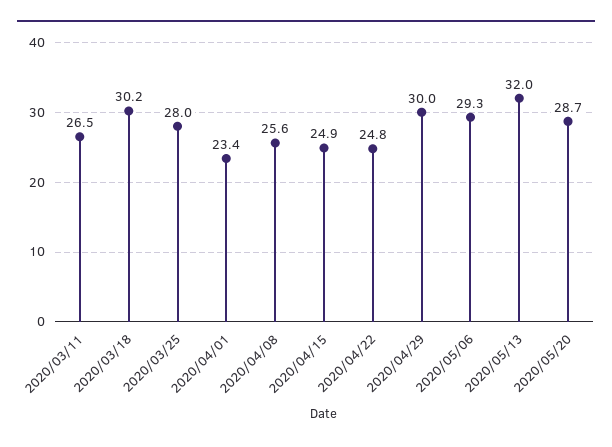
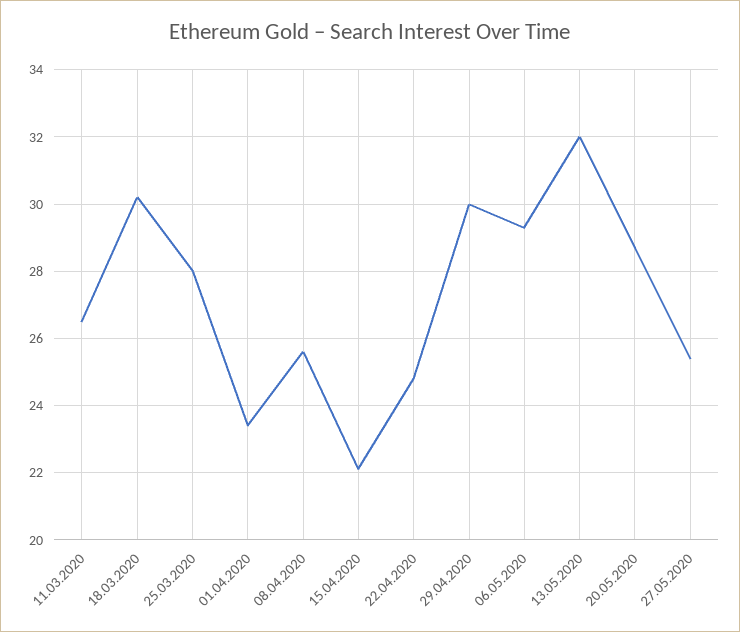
2020/04/15: 24.9 -> 22
27.05.2020: none -> 25.5

